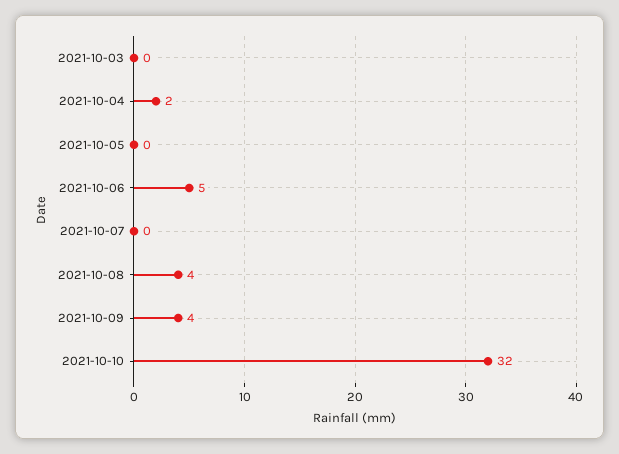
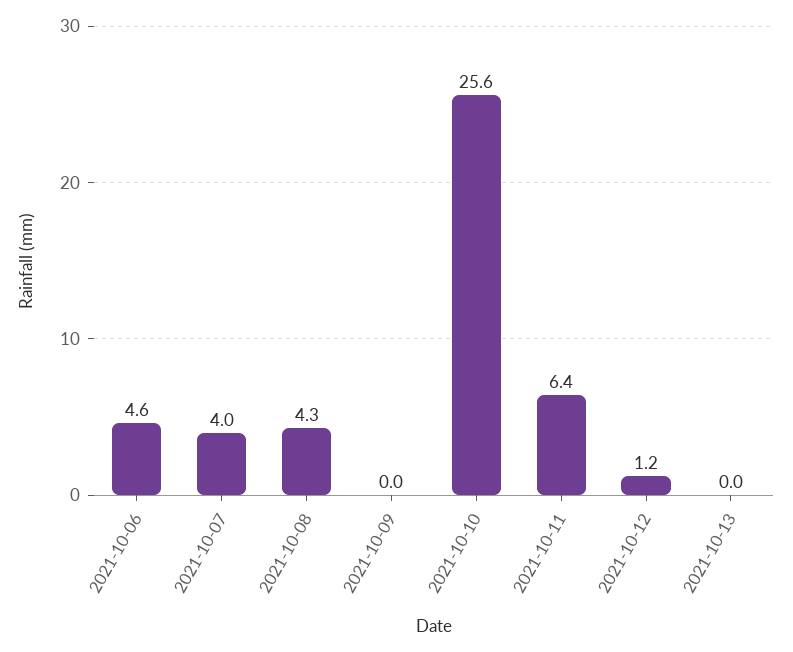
2021-10-03: 0 -> none
2021-10-04: 2 -> none
2021-10-05: 0 -> none
2021-10-07: 0 -> 4
2021-10-09: 4 -> 0
2021-10-10: 32 -> 25.6
2021-10-11: none -> 6.4
2021-10-12: none -> 1.2
2021-10-13: none -> 0

